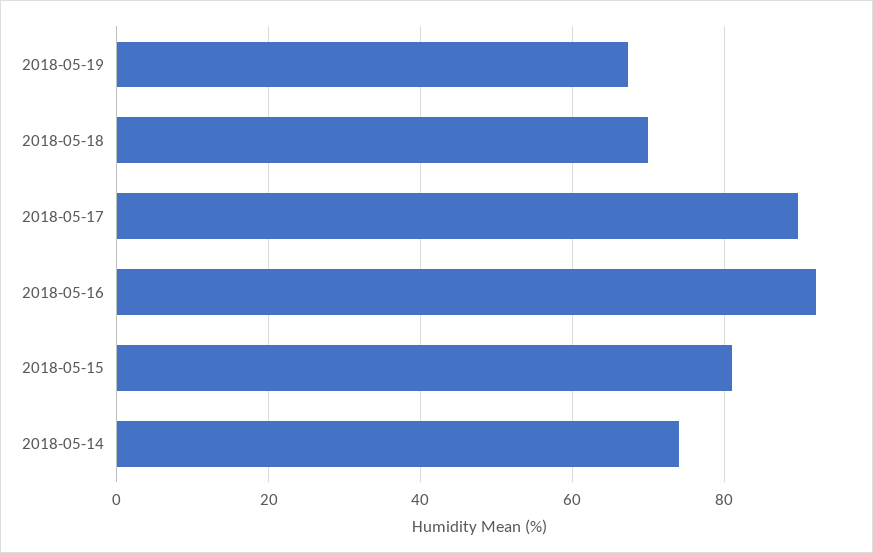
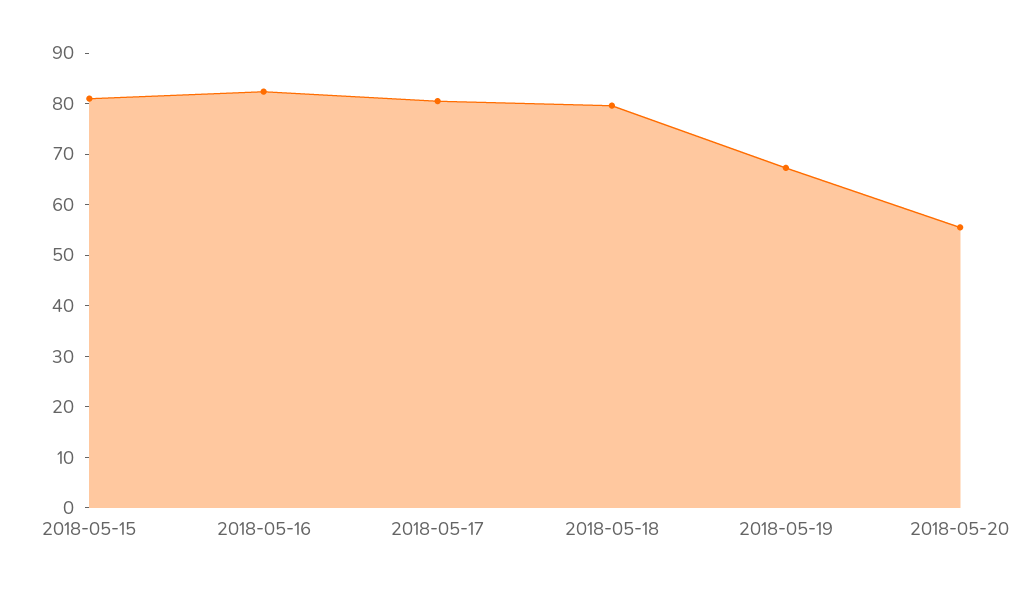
2018-05-18: 70 -> 80
2018-05-17: 90 -> 80
2018-05-16: 92 -> 82
2018-05-14: 74 -> none
2018-05-20: none -> 56

